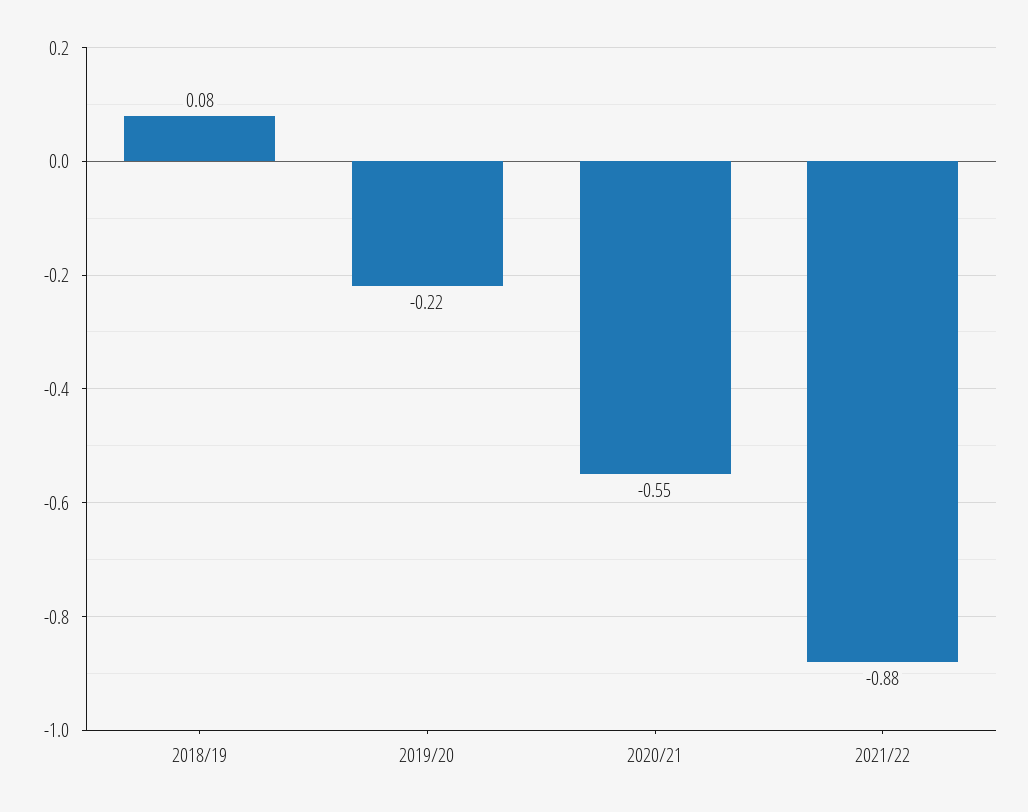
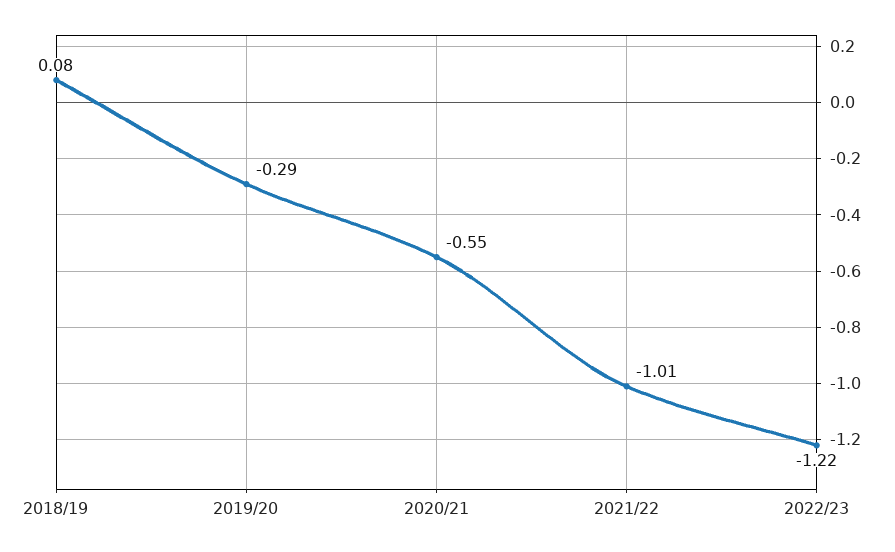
2019/20: -0.22 -> -0.29
2021/22: -0.88 -> -1.01
2022/23: none -> -1.22

